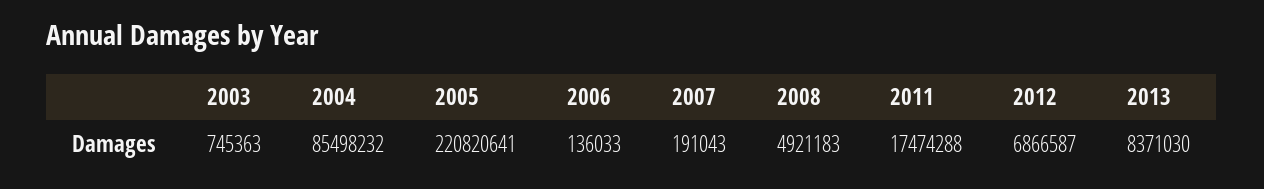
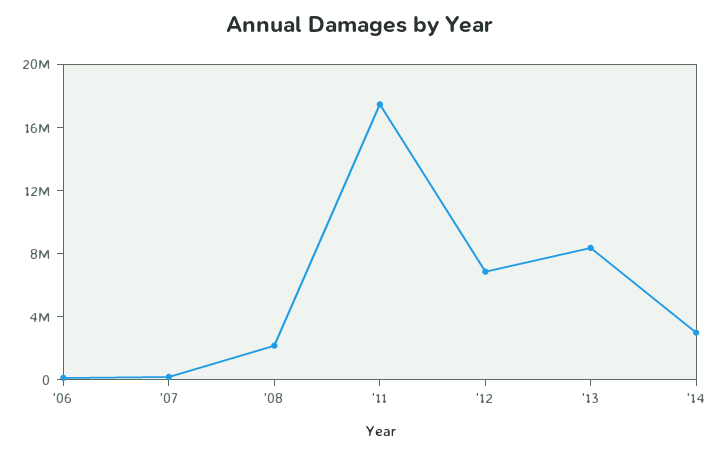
2003: 745363 -> none
2004: 85498232 -> none
2005: 220820641 -> none
2008: 4921183 -> 2000000
'14: none -> 3000000

